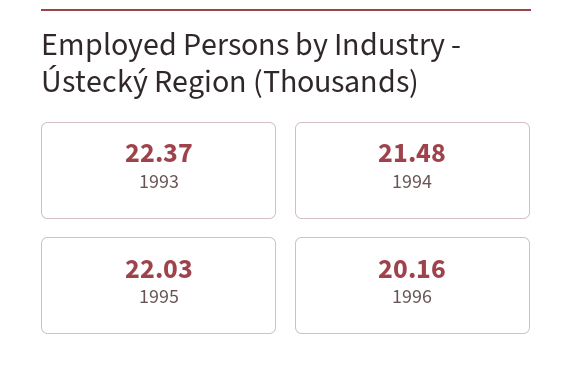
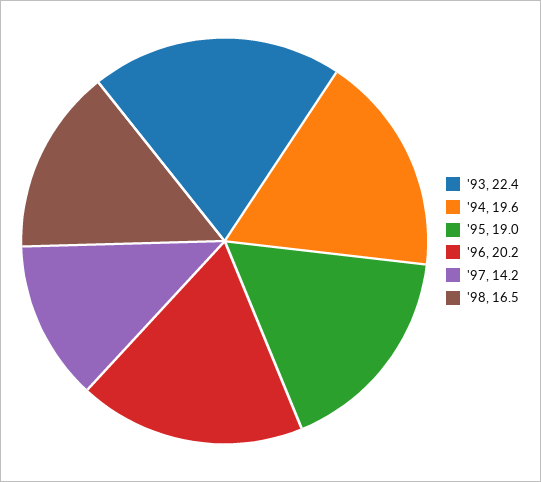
1994: 21.48 -> 19.6
1995: 22.03 -> 19
'97: none -> 14.2
'98: none -> 16.5

